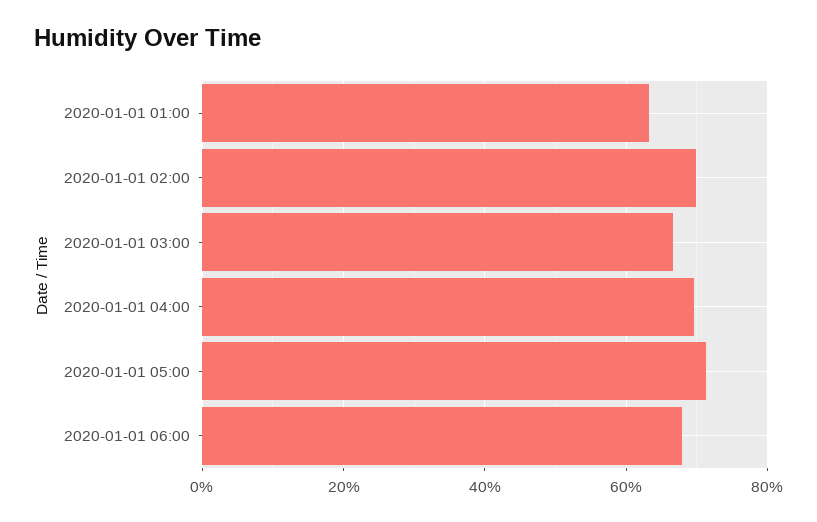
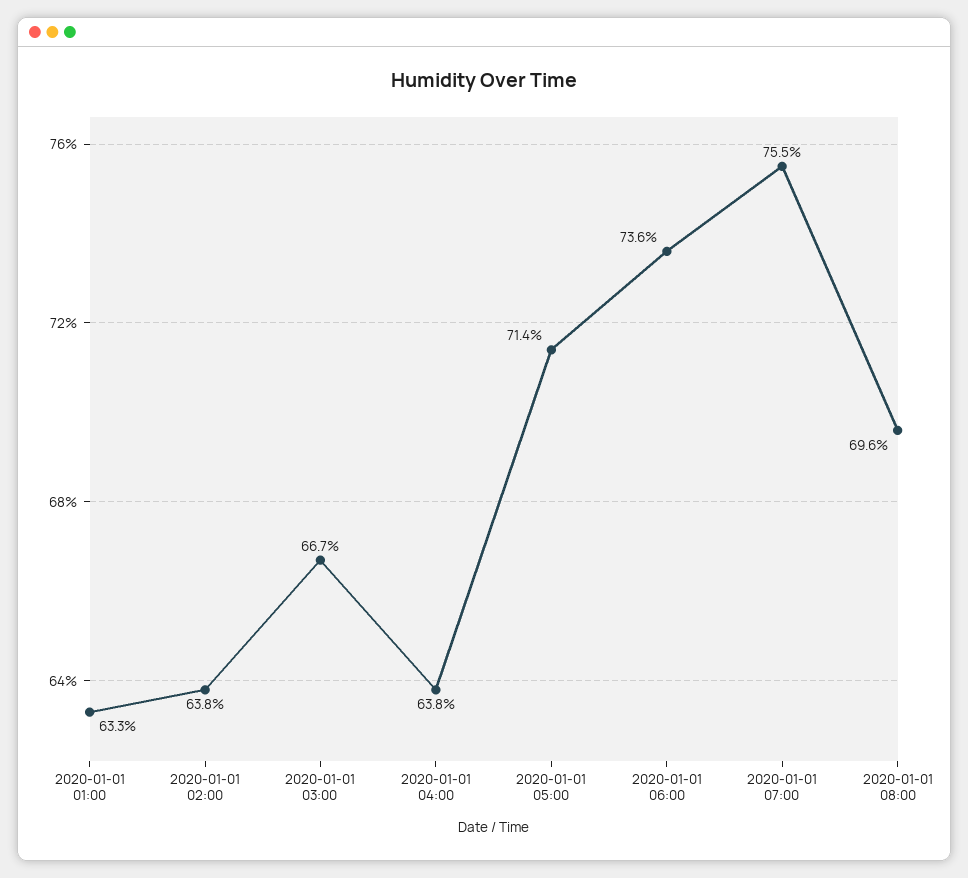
2020-01-01 02:00: 70 -> 63.8
2020-01-01 04:00: 70 -> 63.8
2020-01-01 06:00: 68 -> 73.6
2020-01-01 07:00: none -> 75.5
2020-01-01 08:00: none -> 69.6

